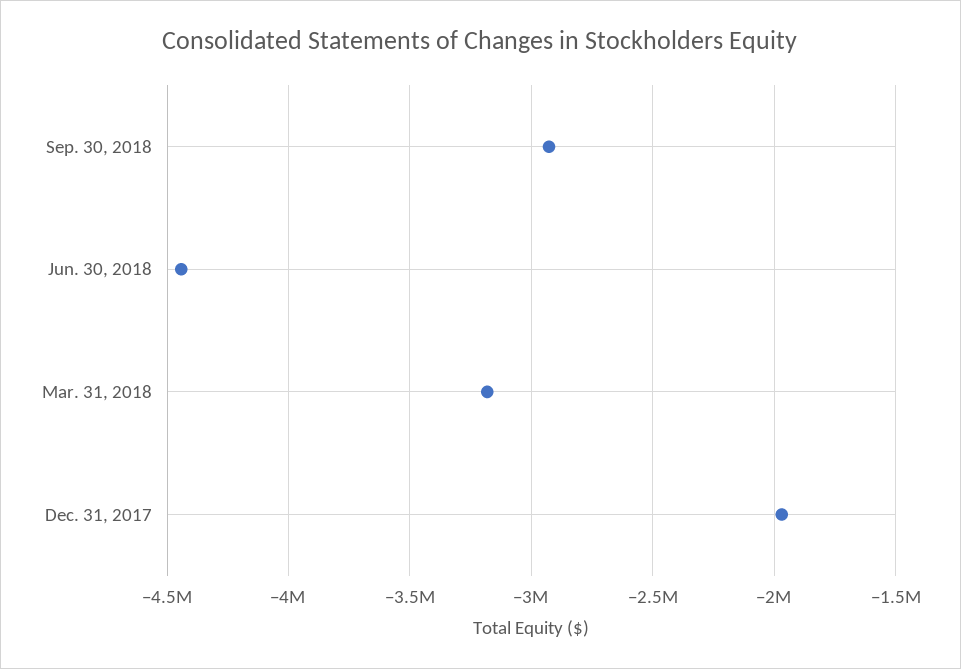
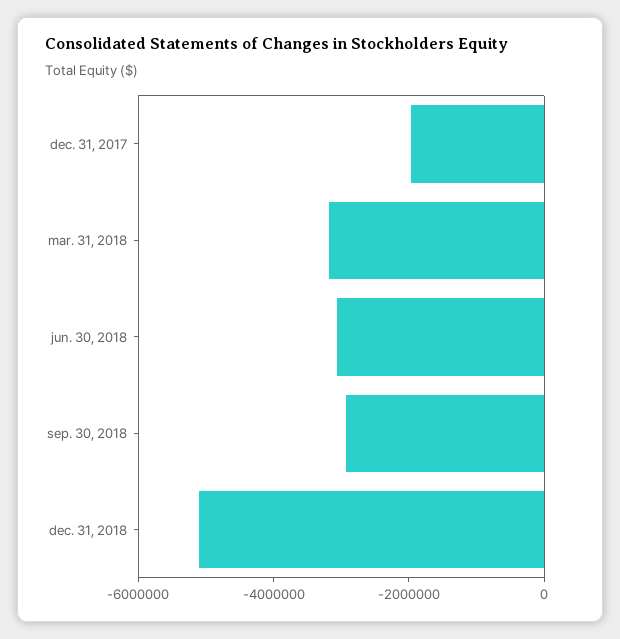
Jun. 30, 2018: -4450000 -> -3000000
dec. 31, 2018: none -> -5000000

